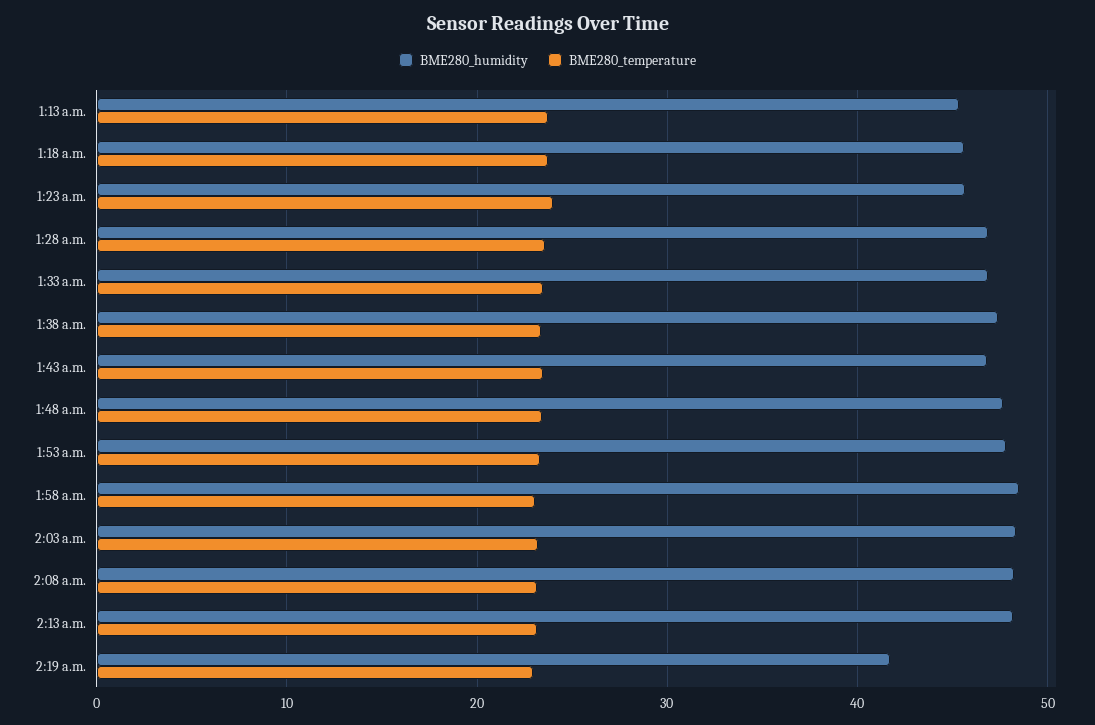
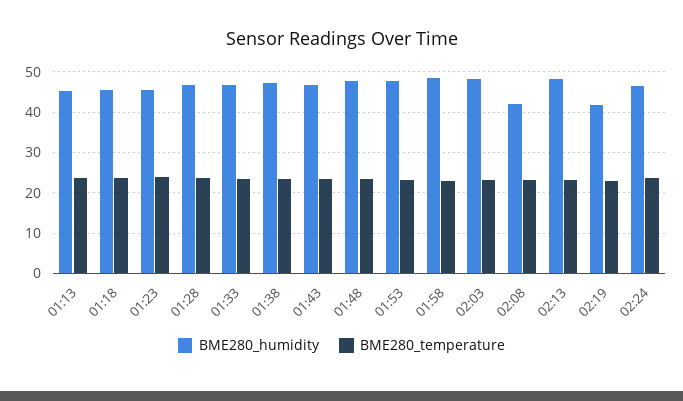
BME280_humidity, 2:08 a.m.: 48 -> 42
BME280_humidity, 02:24: none -> 46
BME280_temperature, 02:24: none -> 24

